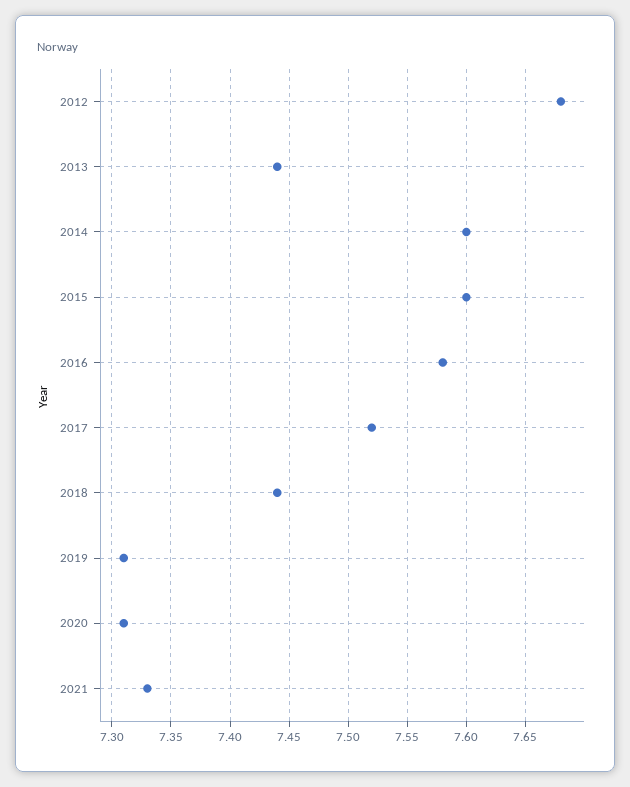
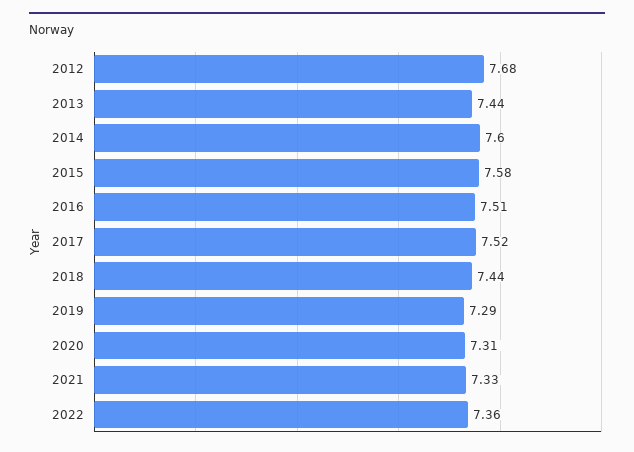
2015: 7.6 -> 7.58
2016: 7.58 -> 7.51
2019: 7.31 -> 7.29
2022: none -> 7.36

